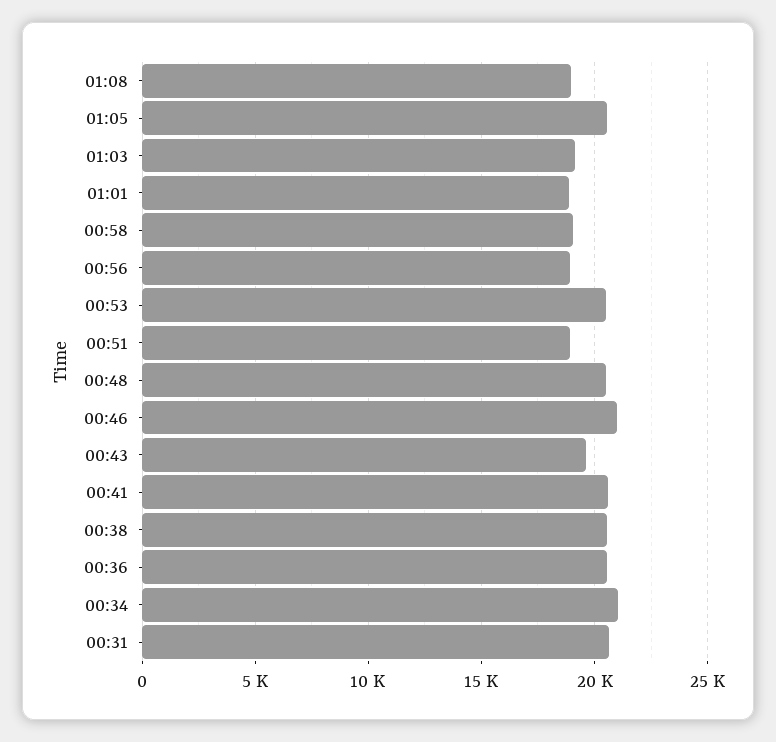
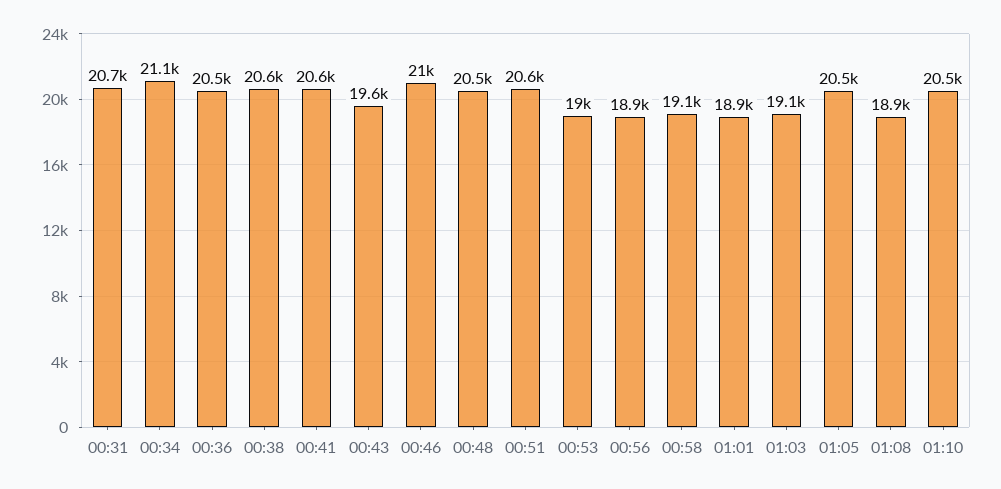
00:53: 20500 -> 19000
00:51: 19000 -> 20600
01:10: none -> 20500

